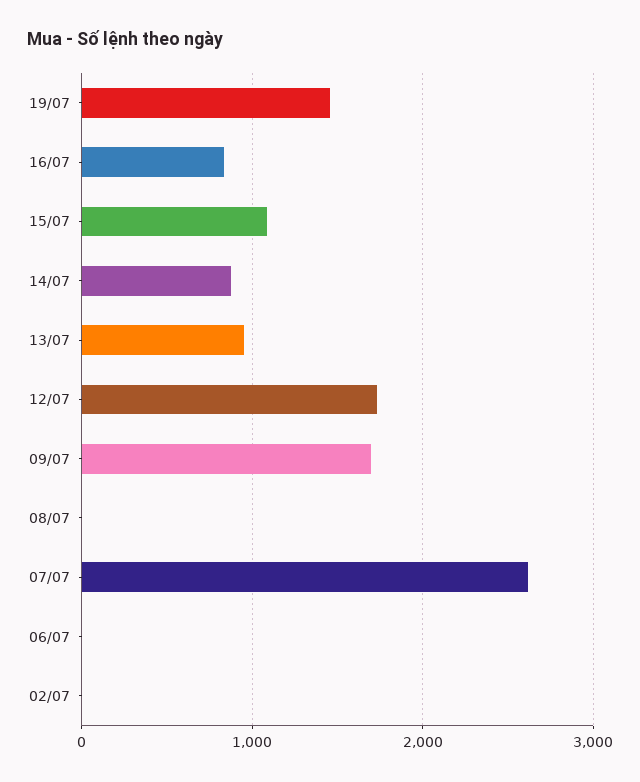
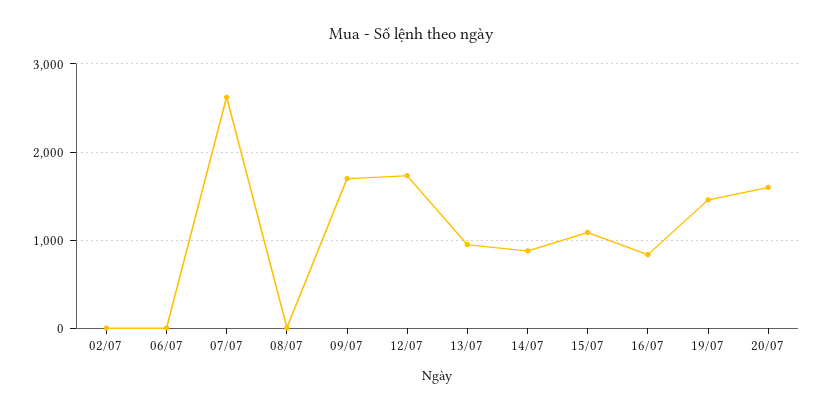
20/07: none -> 1600

